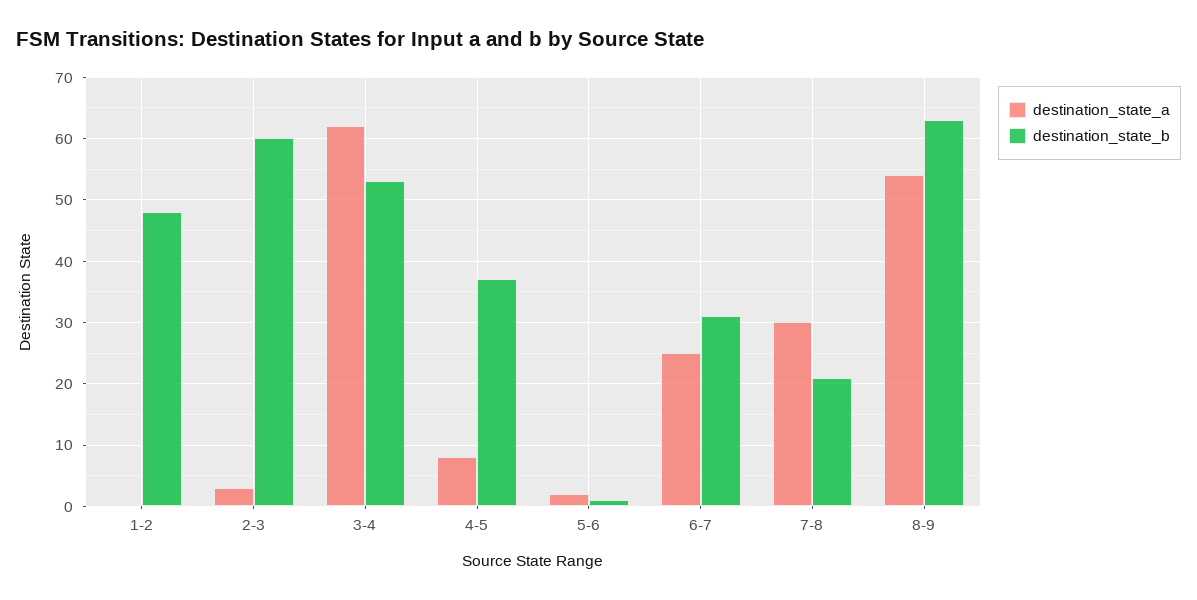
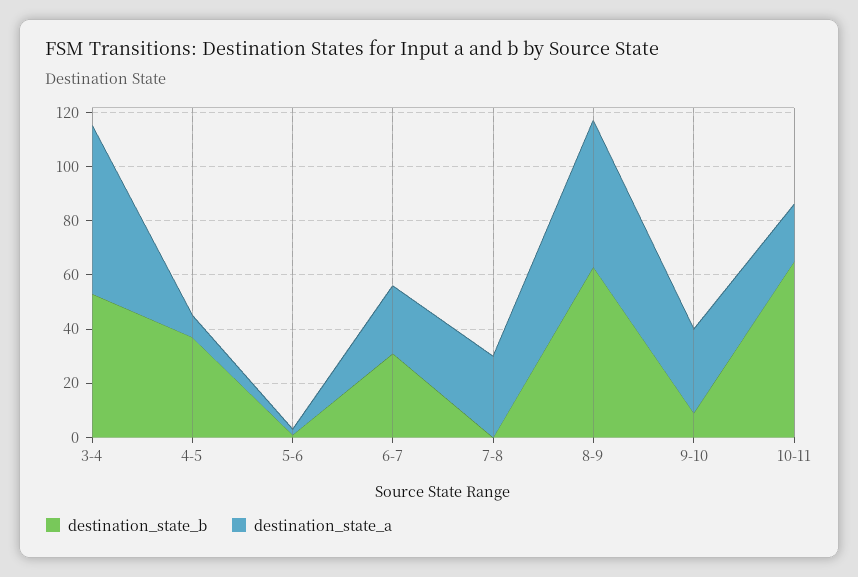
destination_state_a, 1-2: 0 -> none
destination_state_b, 1-2: 48 -> none
destination_state_a, 2-3: 3 -> none
destination_state_b, 2-3: 60 -> none
destination_state_b, 7-8: 21 -> 0
destination_state_b, 9-10: none -> 10
destination_state_a, 9-10: none -> 30
destination_state_b, 10-11: none -> 65
destination_state_a, 10-11: none -> 20

